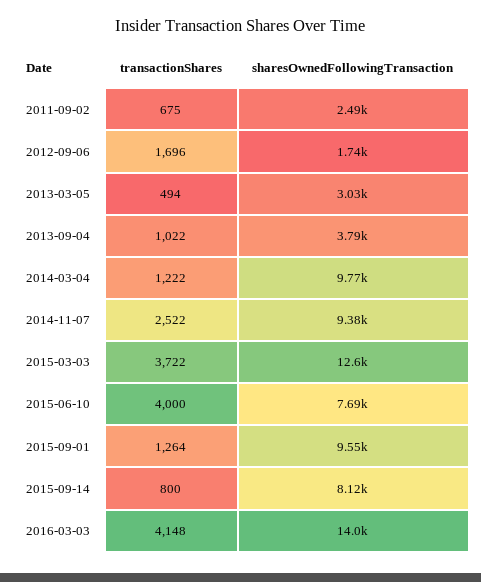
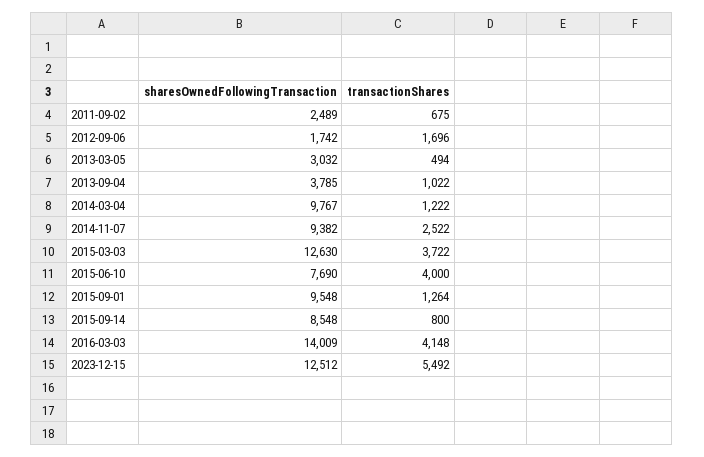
sharesOwnedFollowingTransaction, 2015-09-14: 8120 -> 8548
sharesOwnedFollowingTransaction, 2023-12-15: none -> 12512
transactionShares, 2023-12-15: none -> 5492

